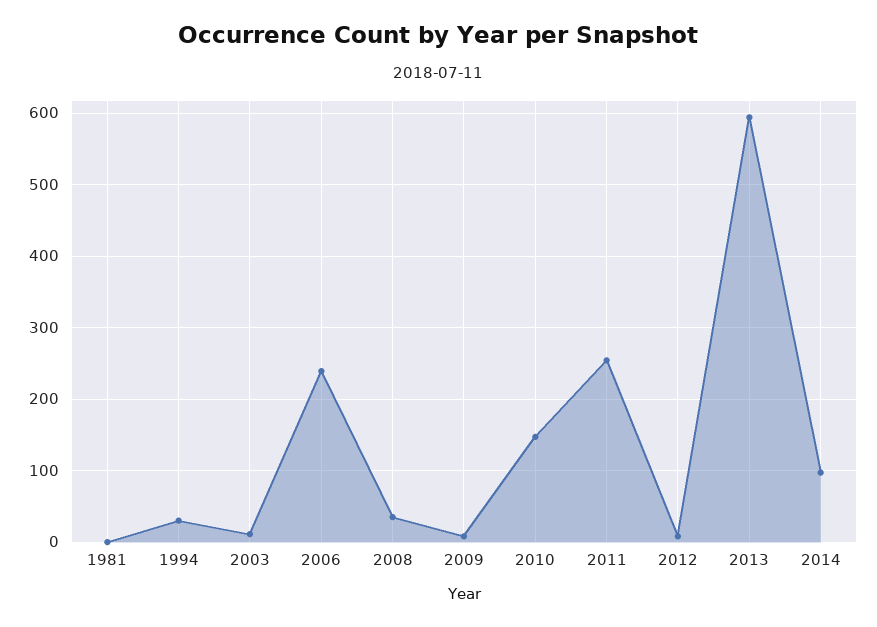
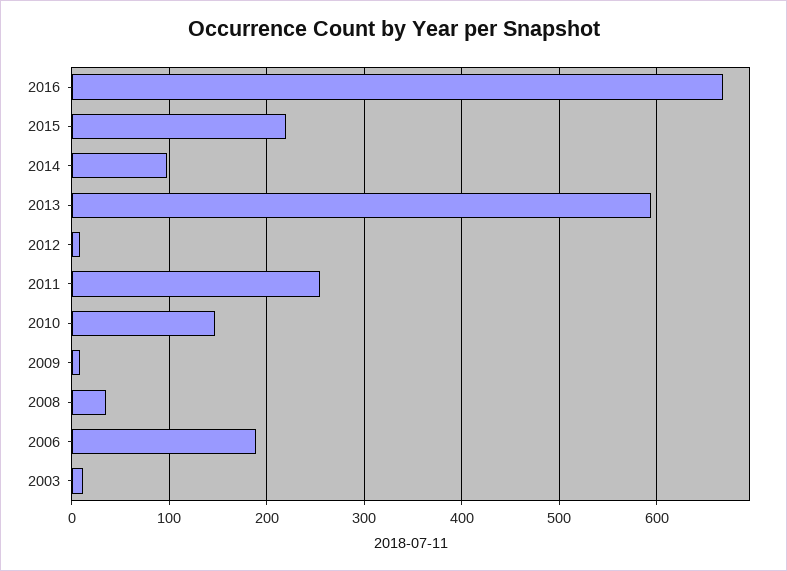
1981: 0 -> none
1994: 30 -> none
2006: 240 -> 190
2016: none -> 670
2015: none -> 220

